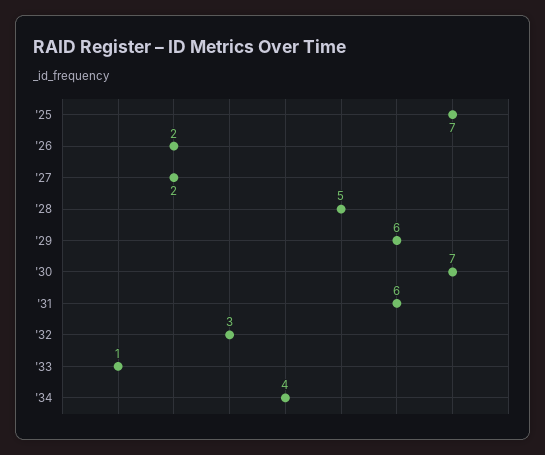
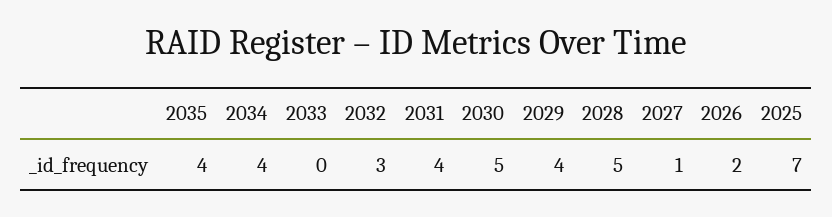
'27: 2 -> 1
'29: 6 -> 4
'30: 7 -> 5
'31: 6 -> 4
'33: 1 -> 0
2035: none -> 4

